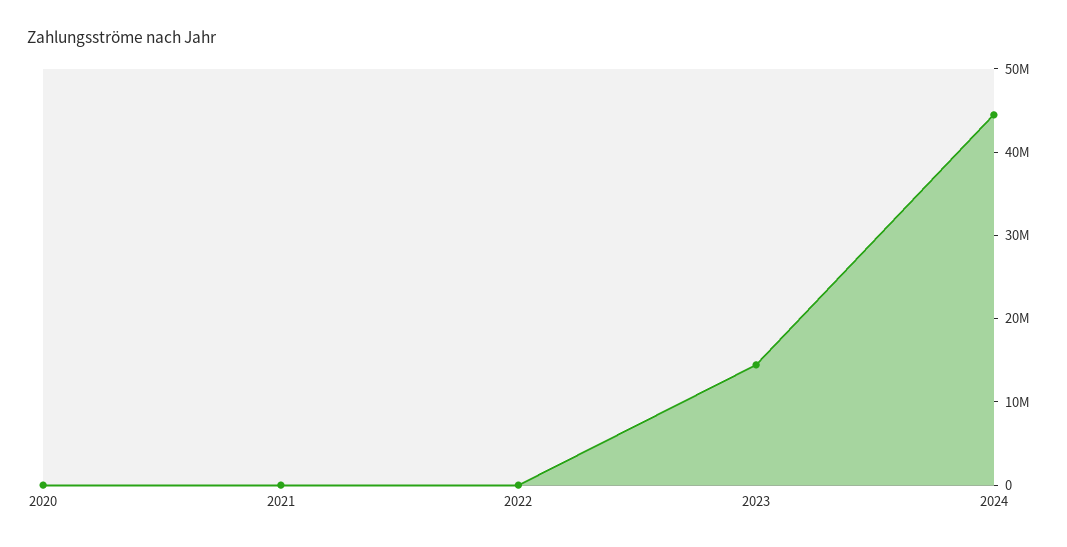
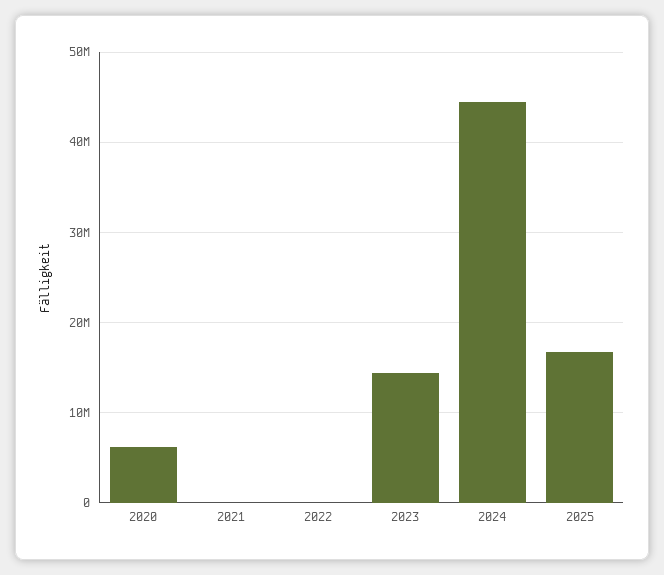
2020: 0 -> 6000000
2025: none -> 17000000

